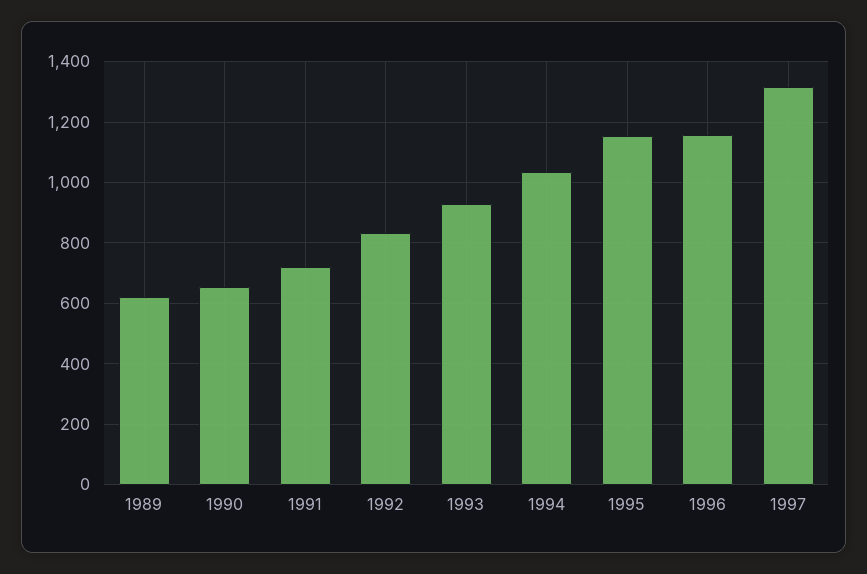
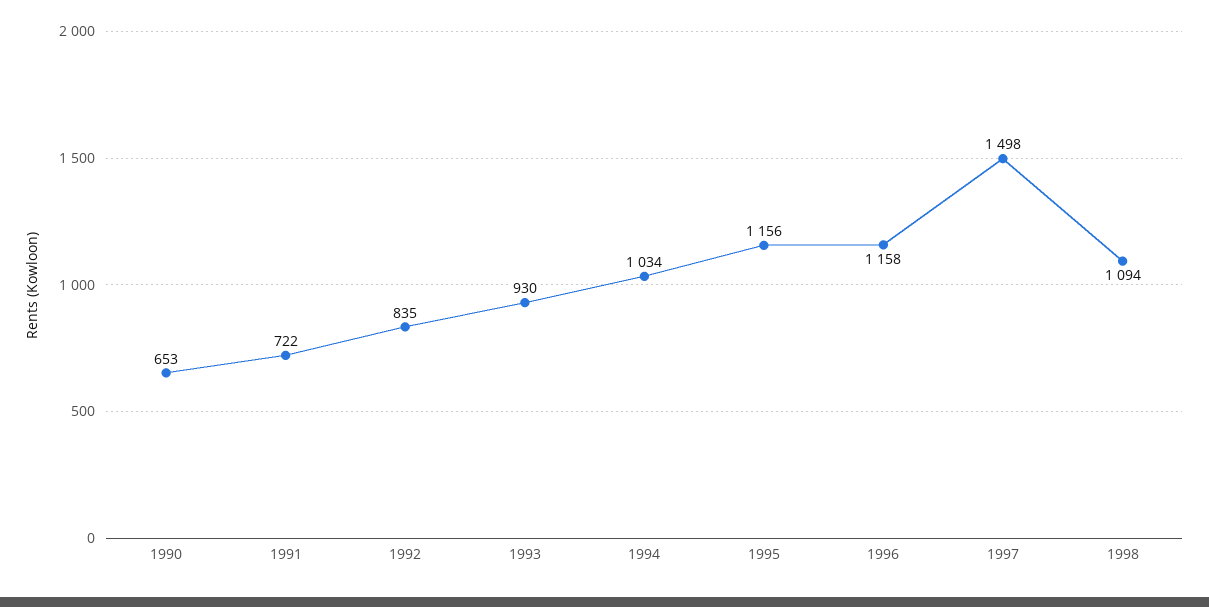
1989: 620 -> none
1997: 1320 -> 1498
1998: none -> 1094

